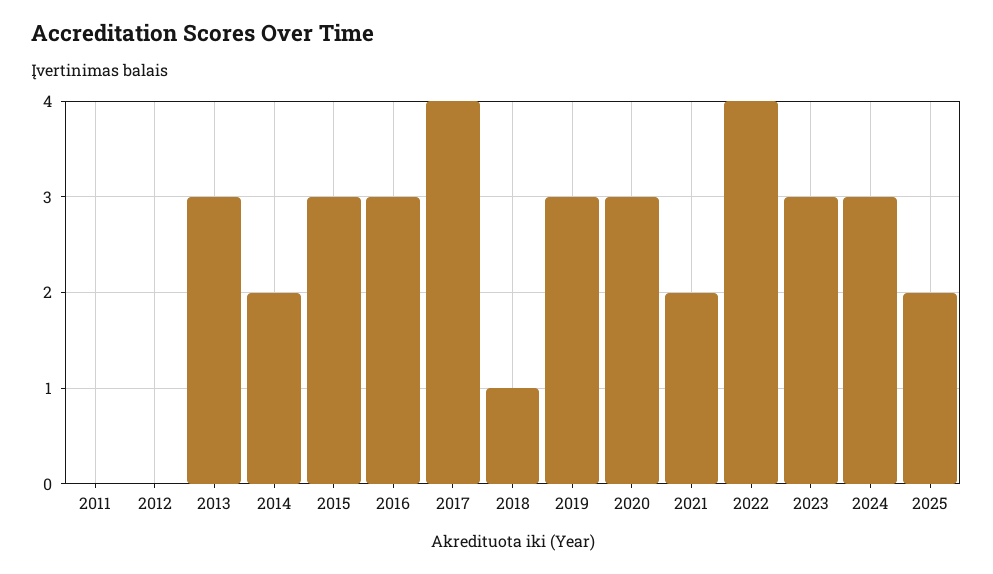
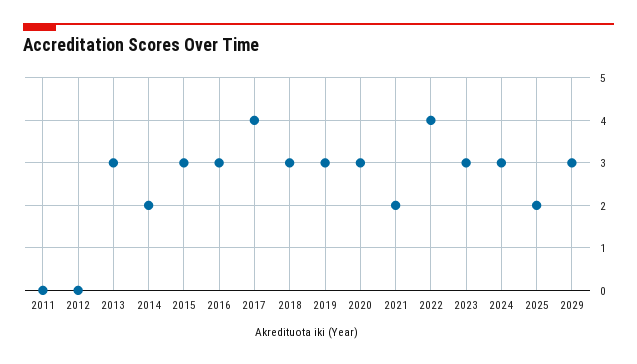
2018: 1 -> 3
2029: none -> 3

